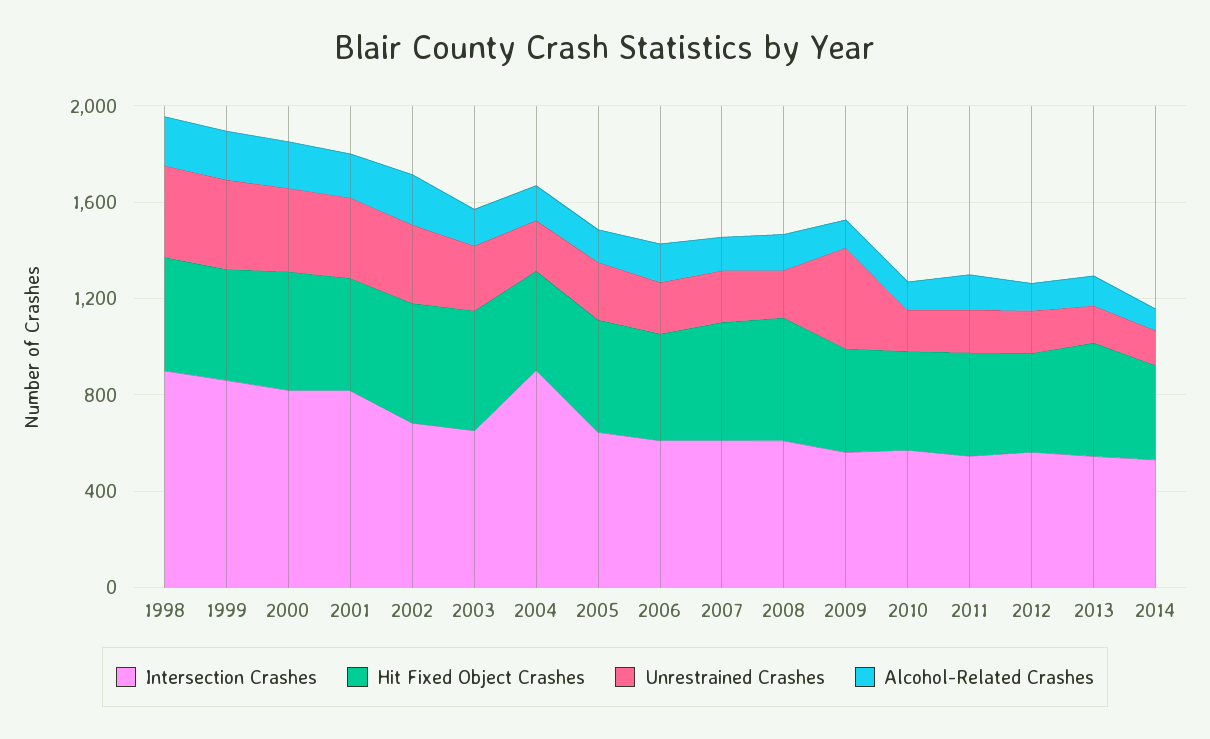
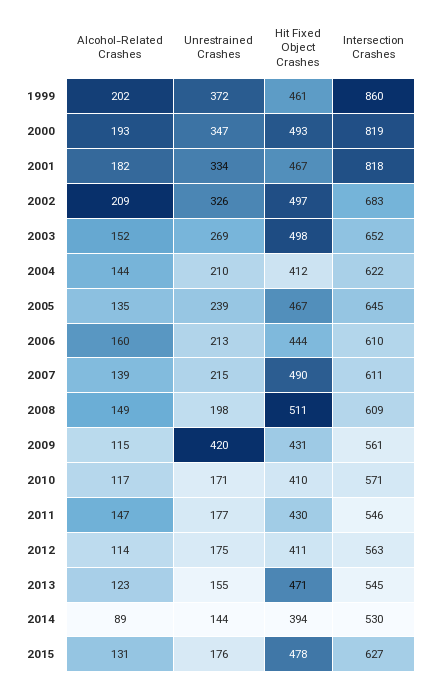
Intersection Crashes, 1998: 900 -> none
Hit Fixed Object Crashes, 1998: 500 -> none
Unrestrained Crashes, 1998: 400 -> none
Alcohol-Related Crashes, 1998: 200 -> none
Intersection Crashes, 2004: 900 -> 622
Alcohol-Related Crashes, 2015: none -> 131
Unrestrained Crashes, 2015: none -> 176
Hit Fixed Object Crashes, 2015: none -> 478
Intersection Crashes, 2015: none -> 627

